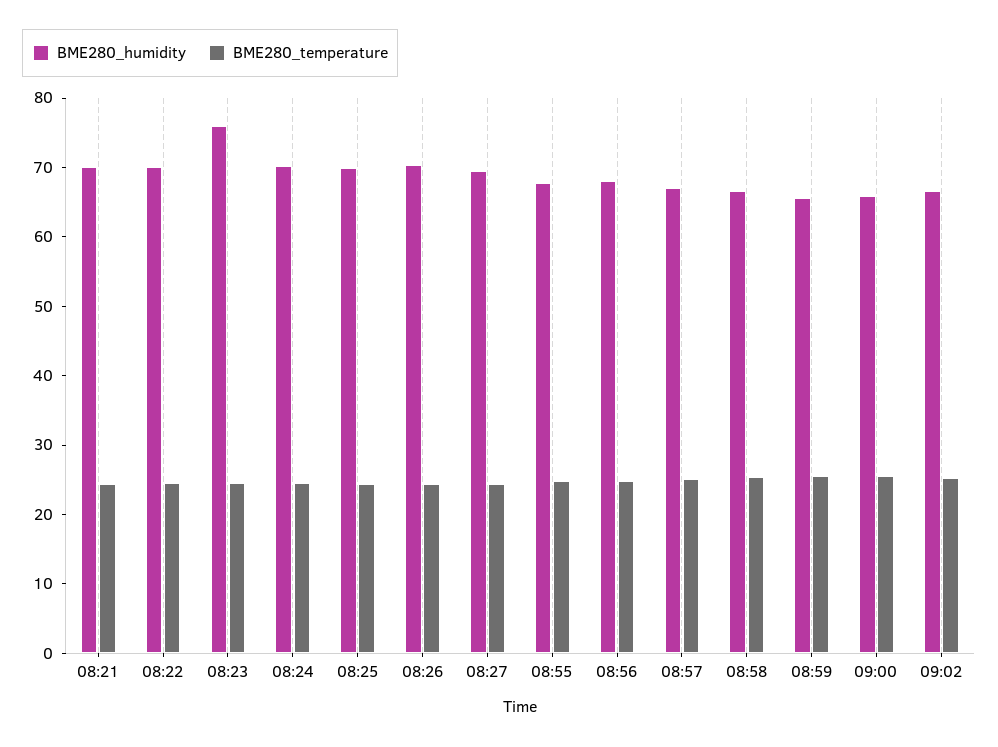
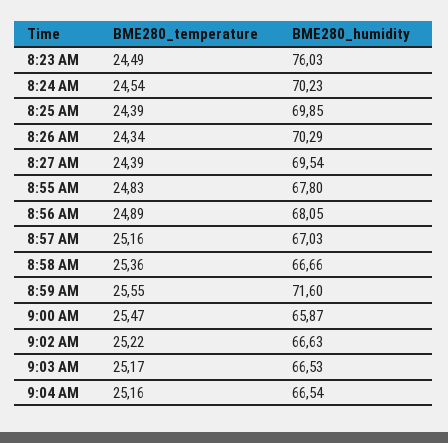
BME280_humidity, 08:21: 70 -> none
BME280_temperature, 08:21: 24 -> none
BME280_humidity, 08:22: 70 -> none
BME280_temperature, 08:22: 24 -> none
BME280_humidity, 08:59: 66 -> 71.6
BME280_temperature, 9:03 AM: none -> 25.17
BME280_humidity, 9:03 AM: none -> 66.53
BME280_temperature, 9:04 AM: none -> 25.16
BME280_humidity, 9:04 AM: none -> 66.54

